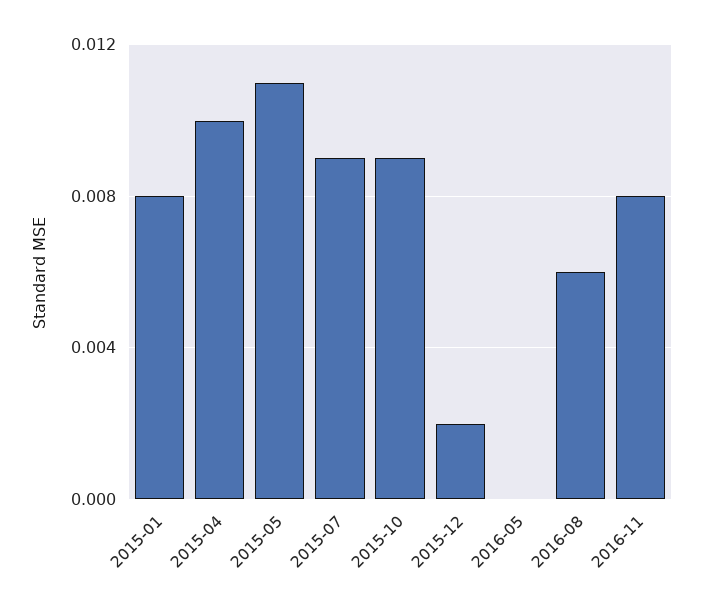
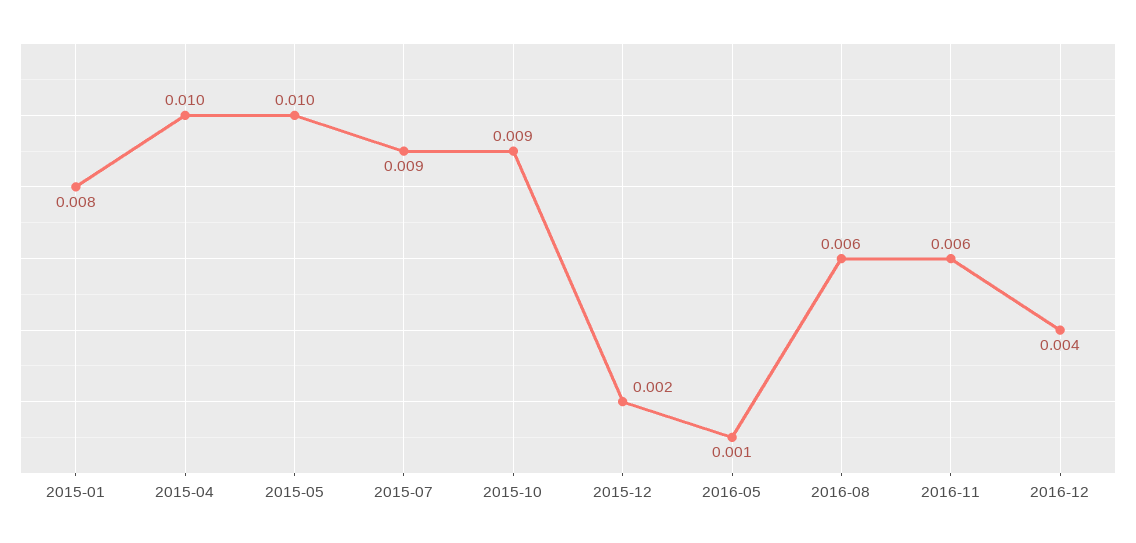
2015-05: 0.011 -> 0.01
2016-05: 0 -> 0.001
2016-11: 0.008 -> 0.006
2016-12: none -> 0.004

